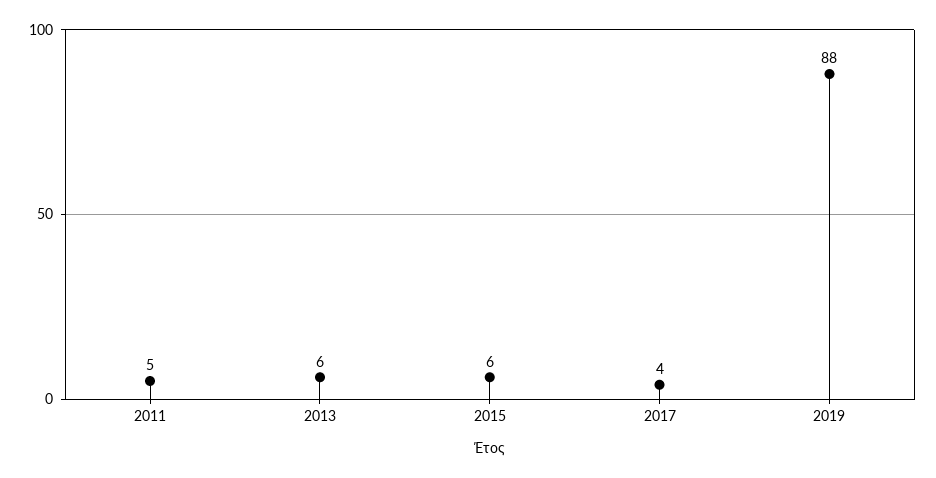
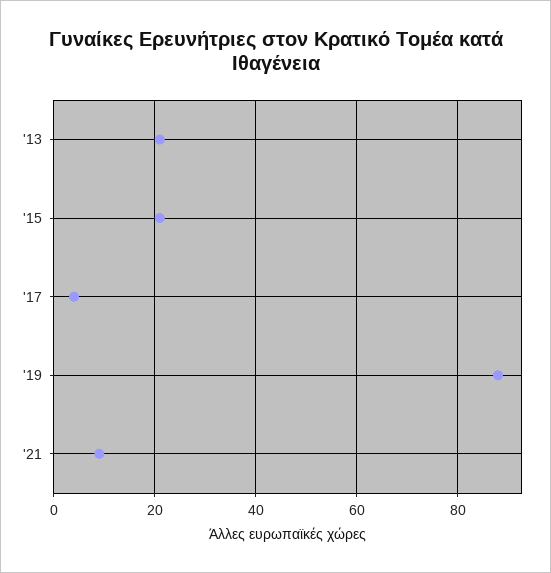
2011: 5 -> none
2013: 6 -> 20
2015: 6 -> 20
'21: none -> 10

